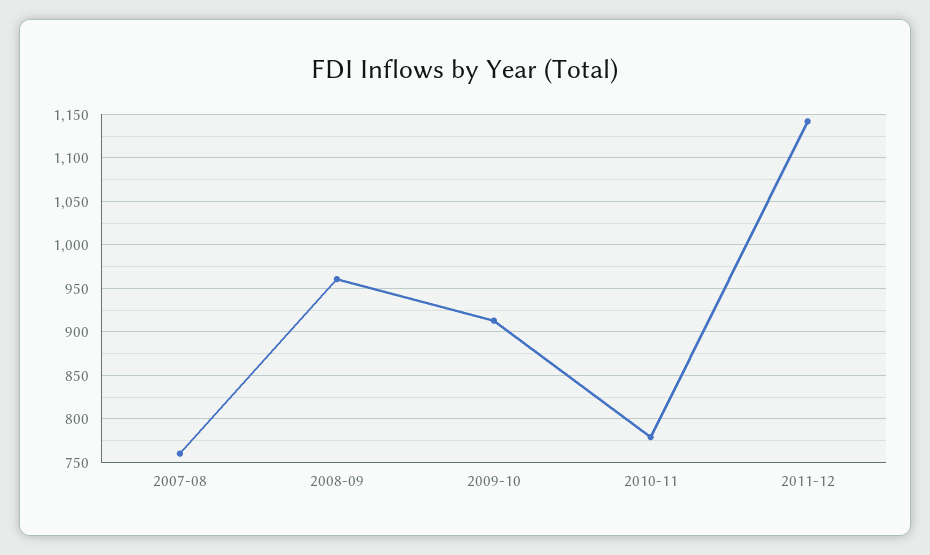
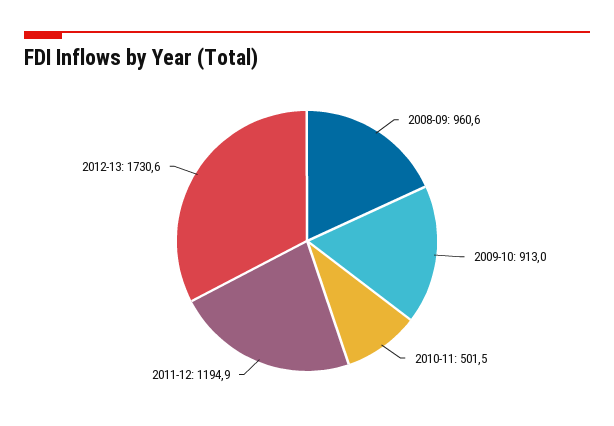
2007-08: 760 -> none
2010-11: 780 -> 501.5
2011-12: 1140 -> 1194.9
2012-13: none -> 1730.6

